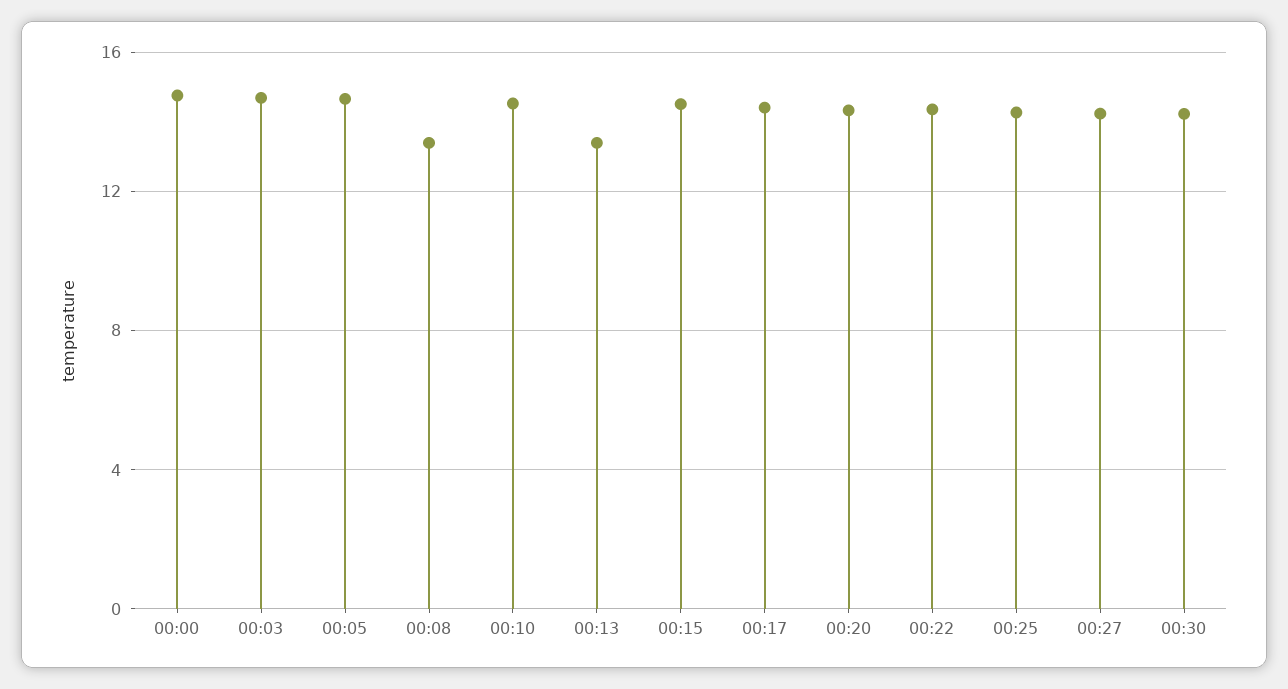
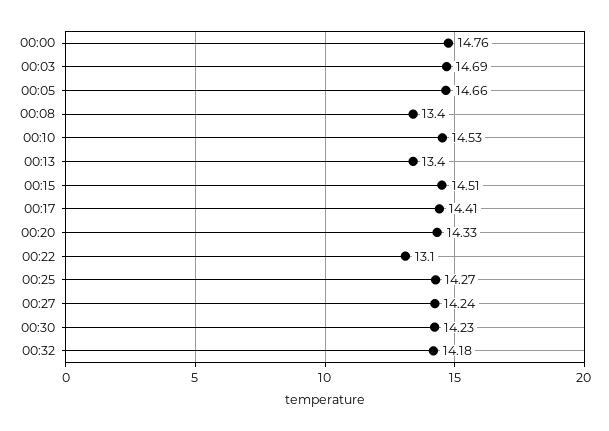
00:22: 14.5 -> 13.1
00:32: none -> 14.18

